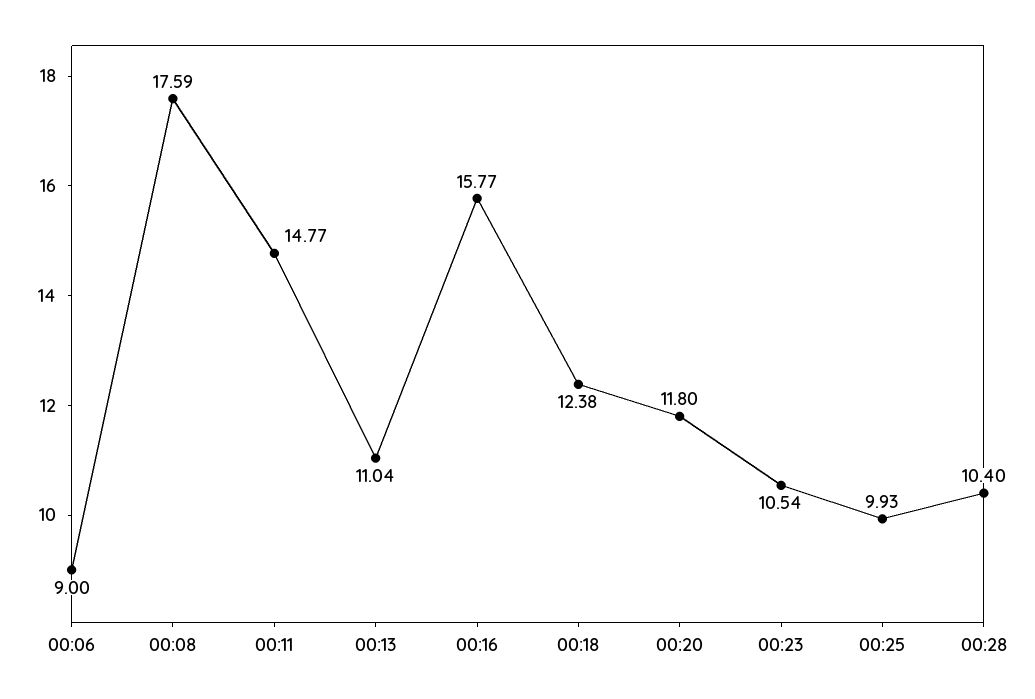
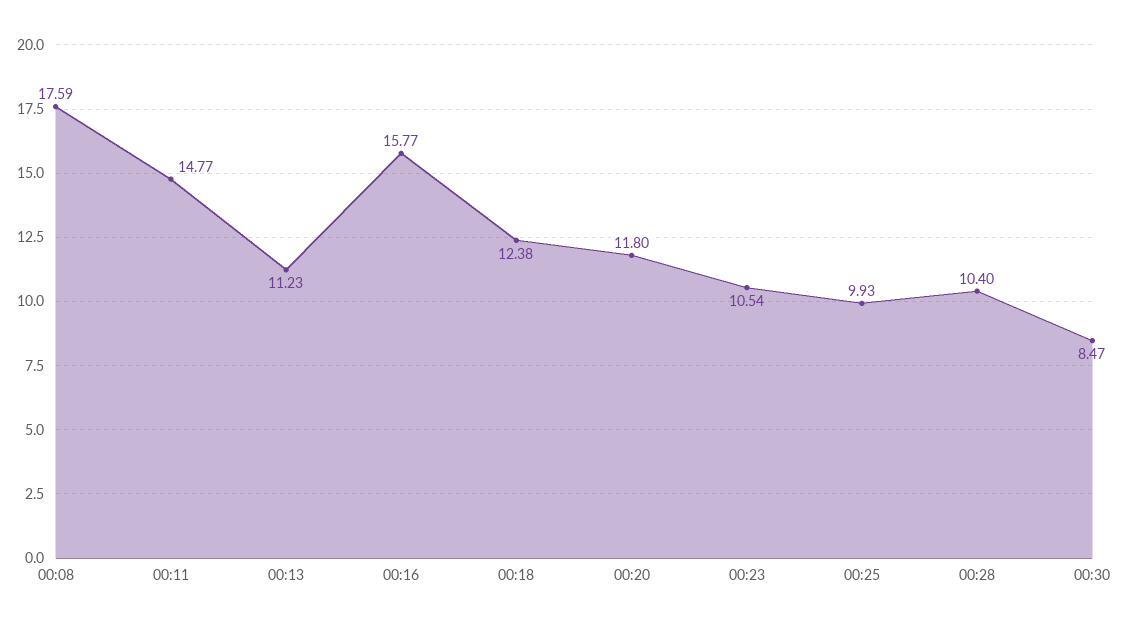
00:06: 9 -> none
00:13: 11.04 -> 11.23
00:30: none -> 8.47

